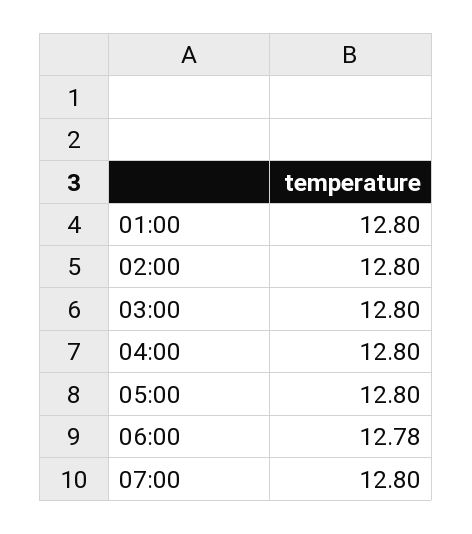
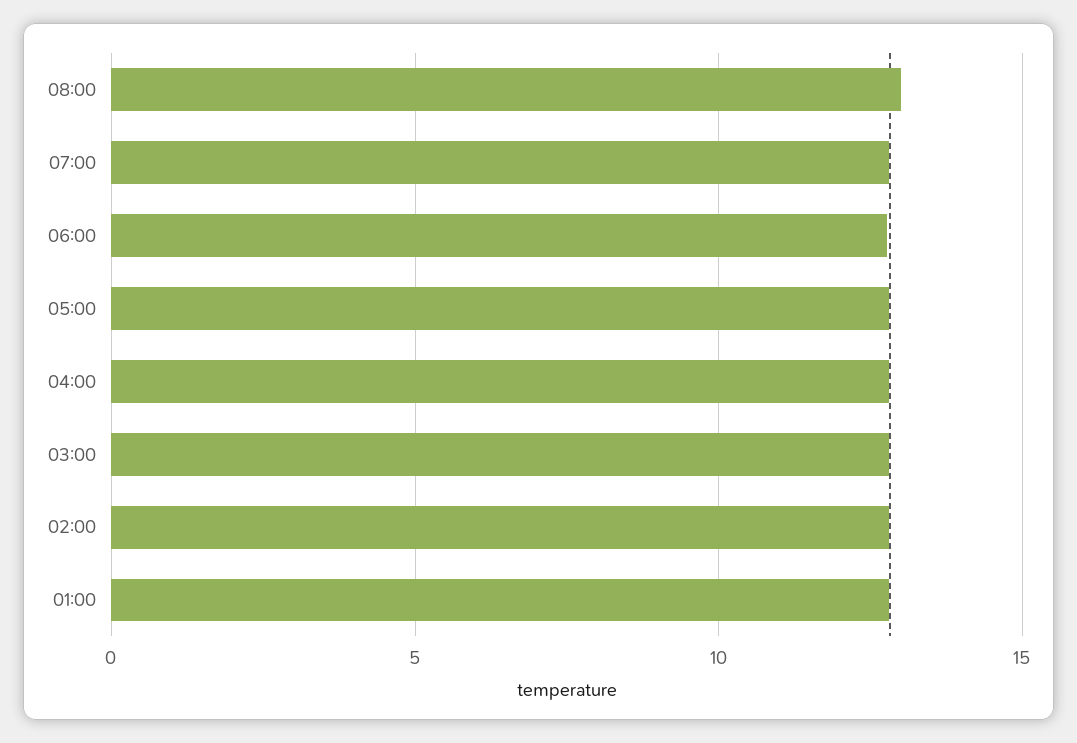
08:00: none -> 13

